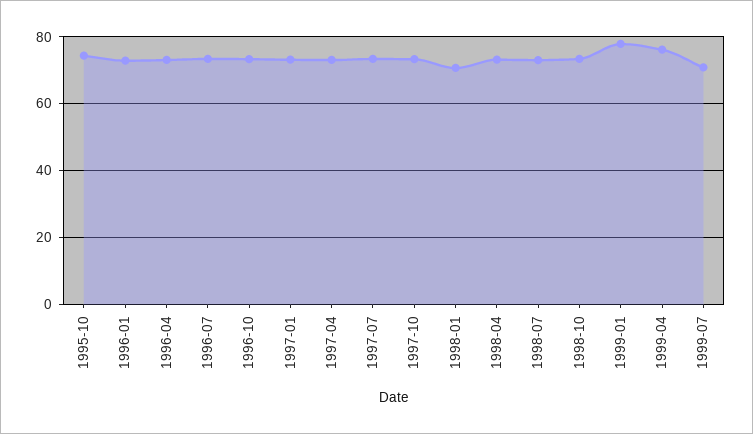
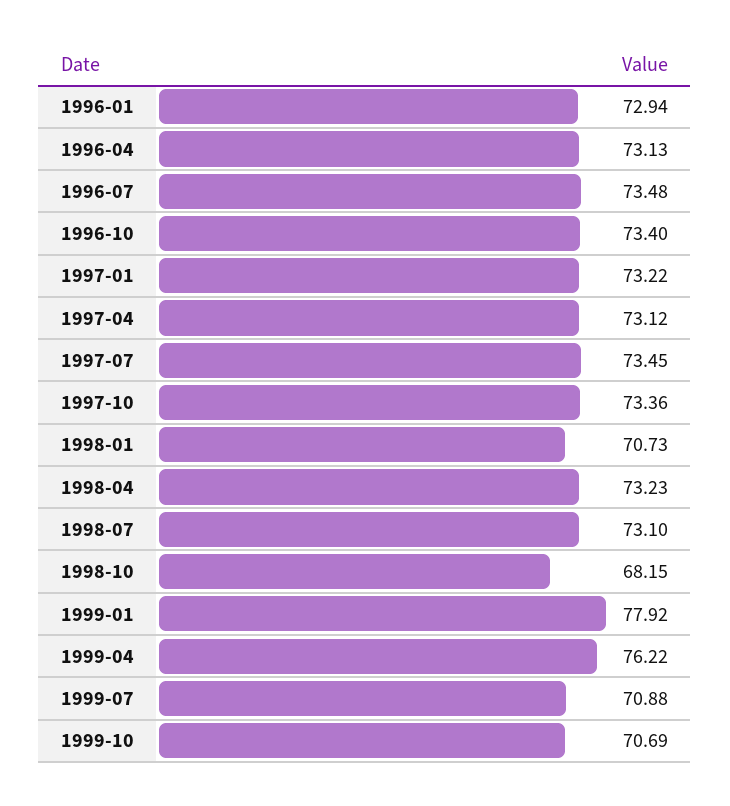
1995-10: 74 -> none
1998-10: 74 -> 68.15
1999-10: none -> 70.69

